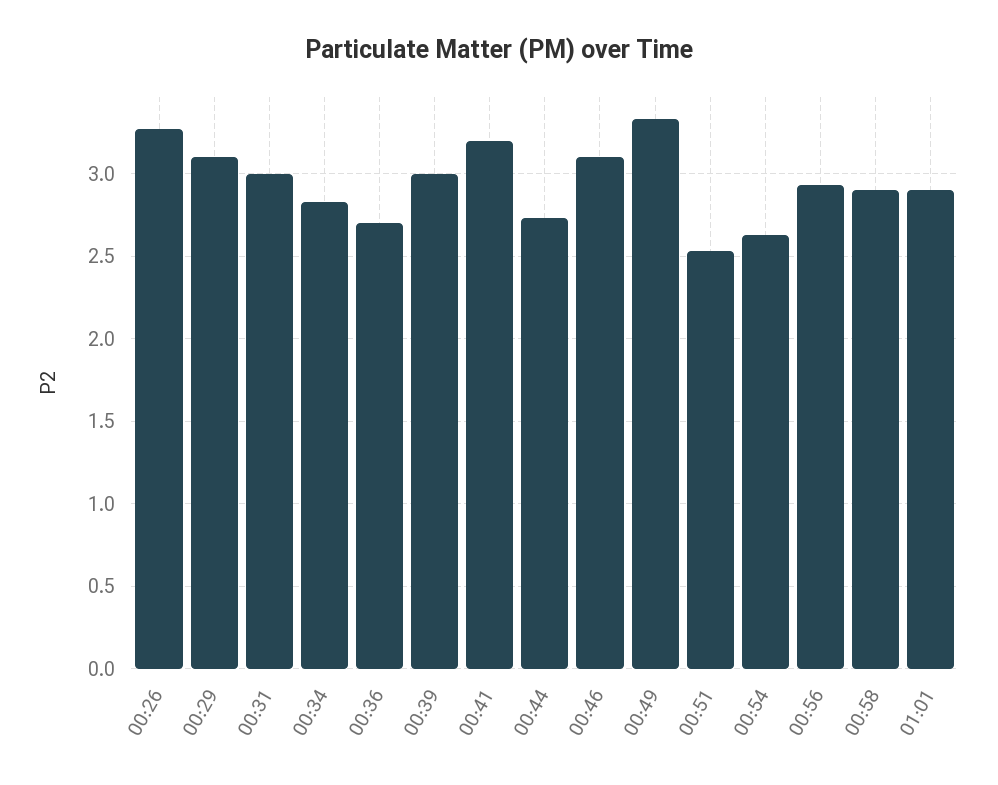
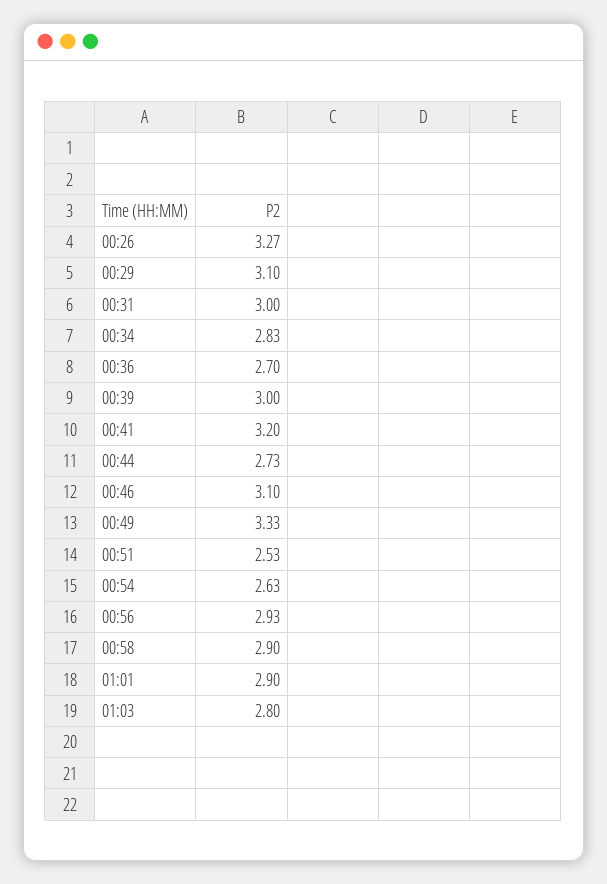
01:03: none -> 2.8

